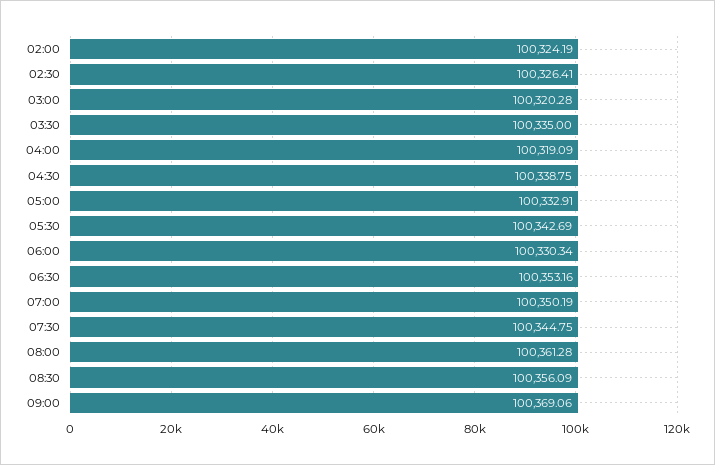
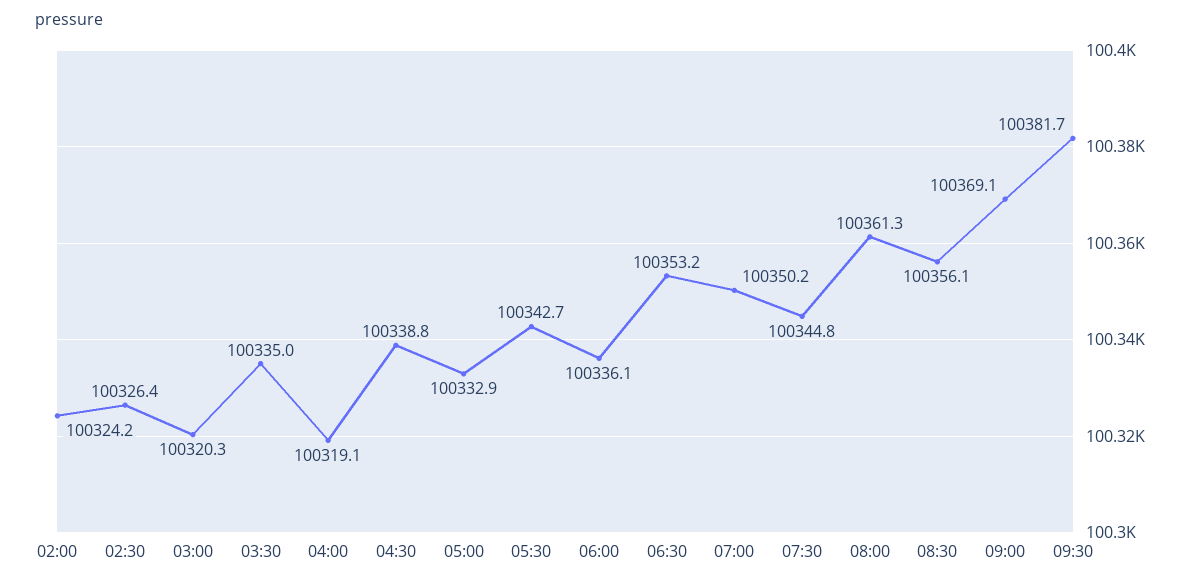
06:00: 100330.34 -> 100336.1
09:30: none -> 100381.7

